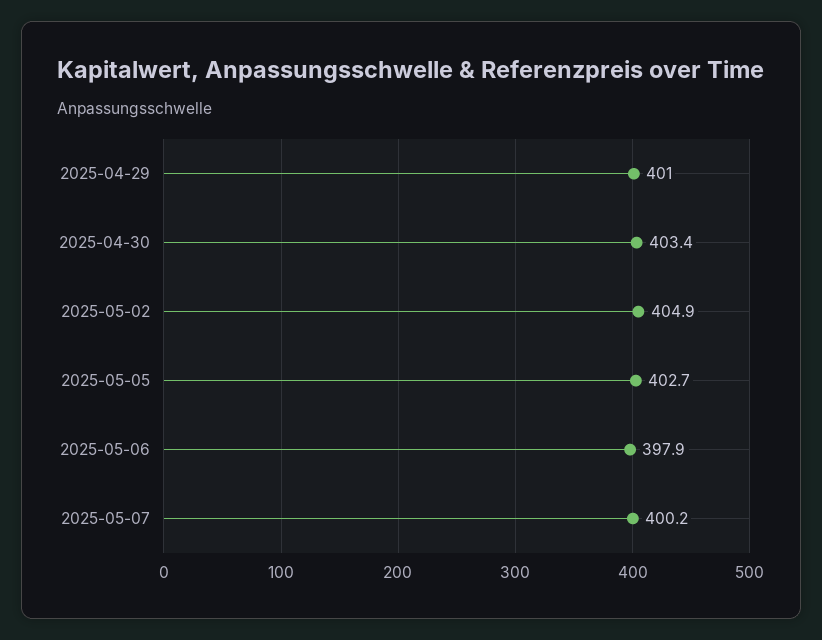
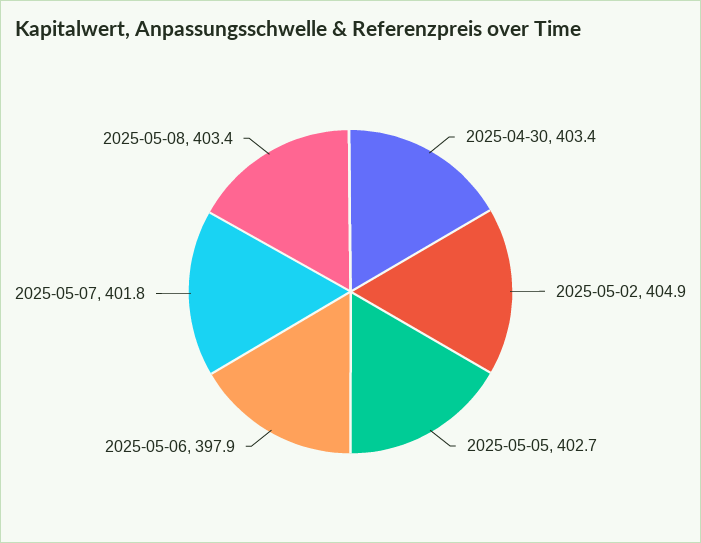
2025-04-29: 401 -> none
2025-05-07: 400.2 -> 401.8
2025-05-08: none -> 403.4

